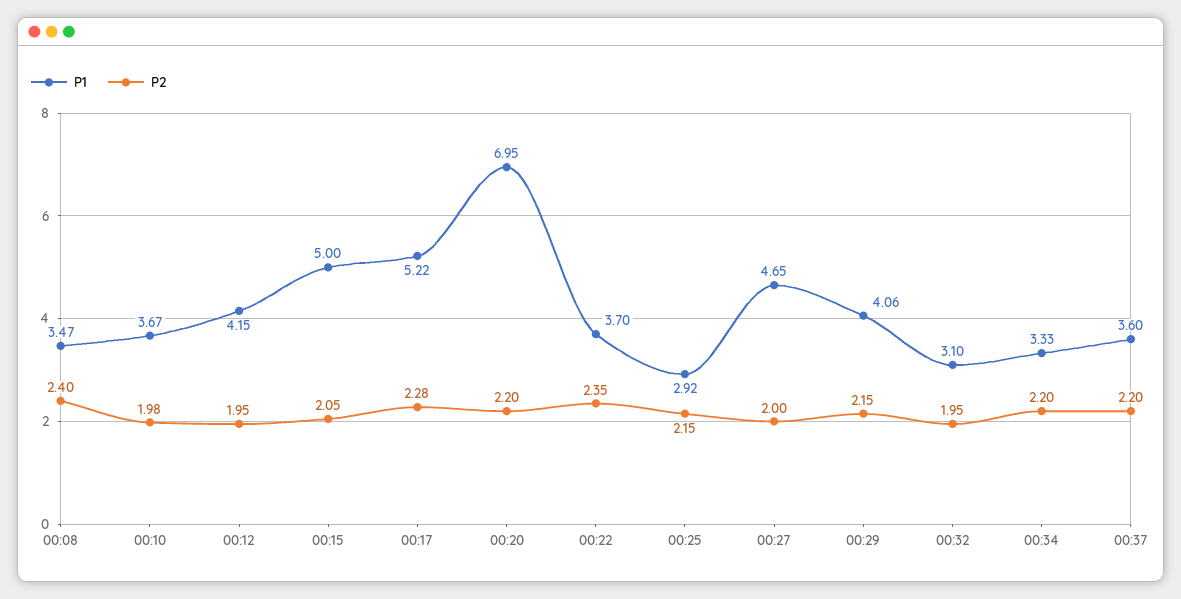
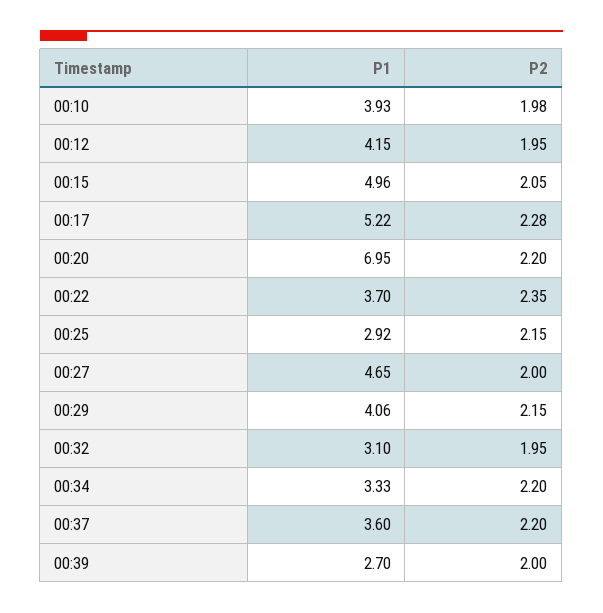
P1, 00:08: 3.47 -> none
P2, 00:08: 2.4 -> none
P1, 00:10: 3.67 -> 3.93
P1, 00:15: 5 -> 4.96
P1, 00:39: none -> 2.7
P2, 00:39: none -> 2

